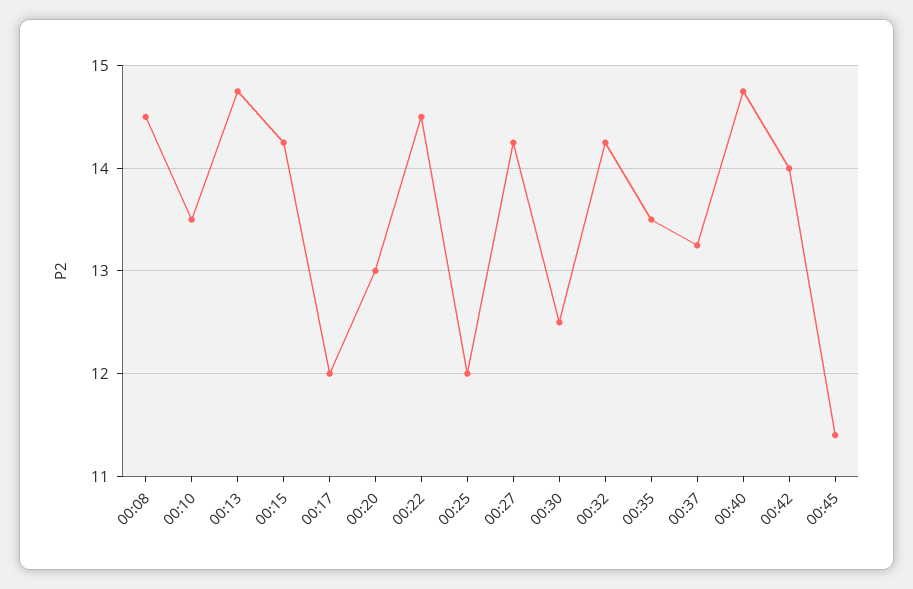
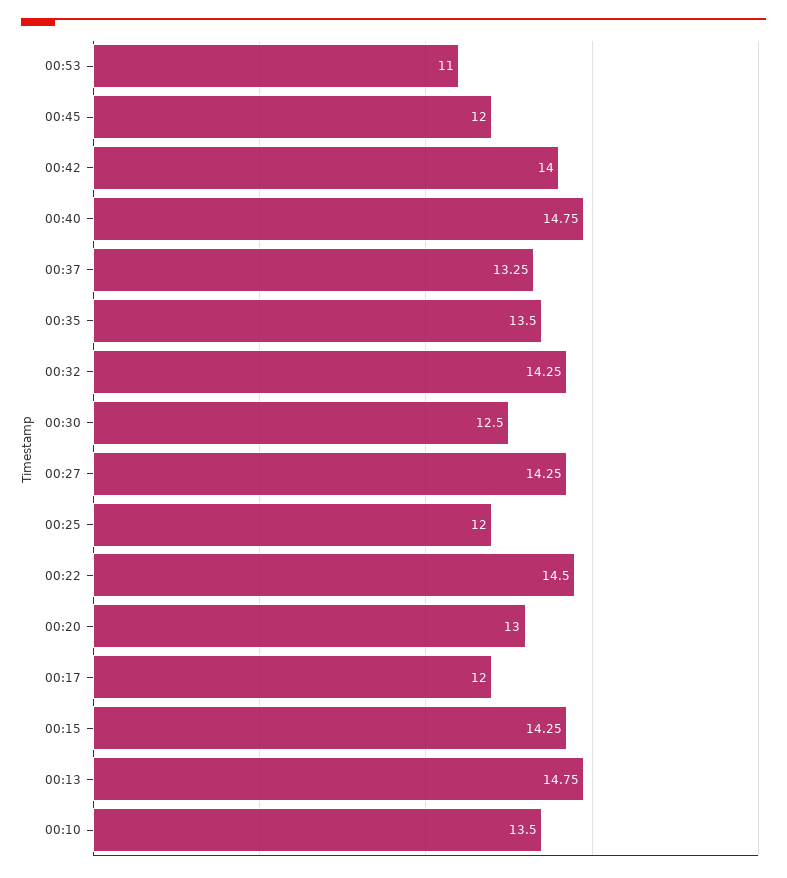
00:08: 14.5 -> none
00:45: 11.4 -> 12
00:53: none -> 11

